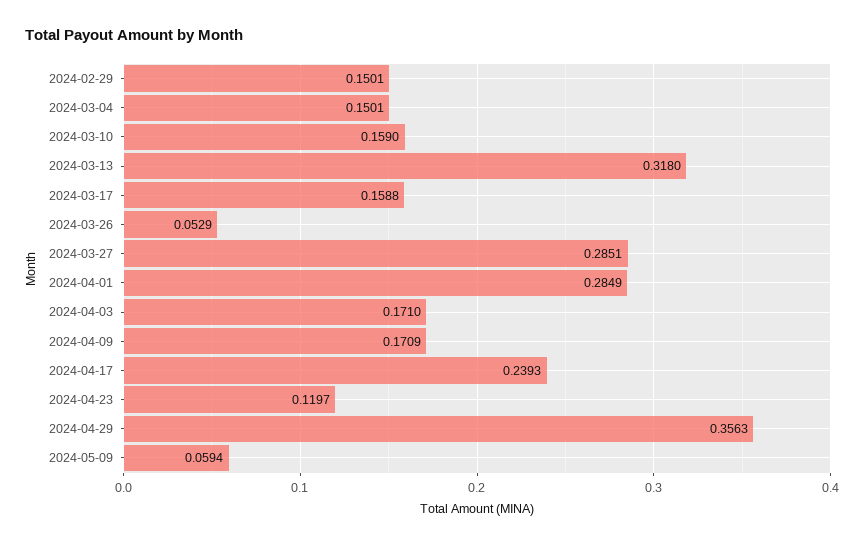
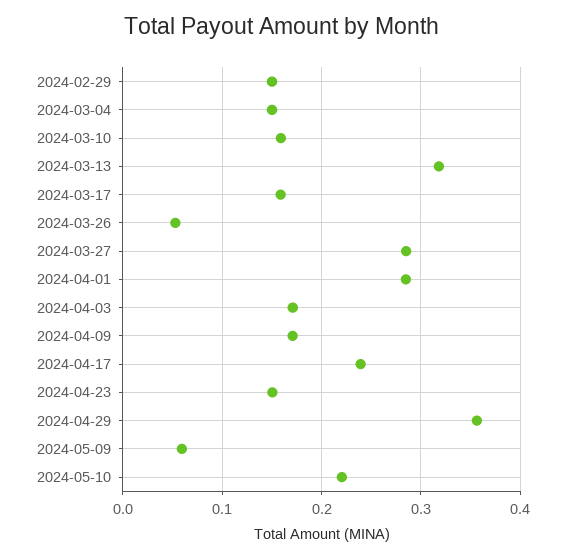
2024-04-23: 0.1197 -> 0.15
2024-05-10: none -> 0.22

